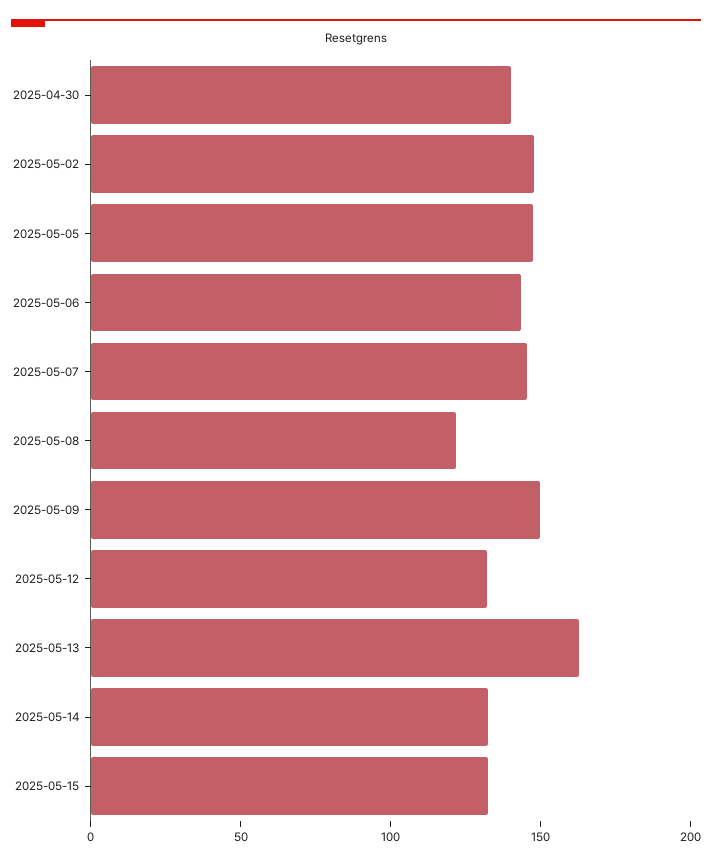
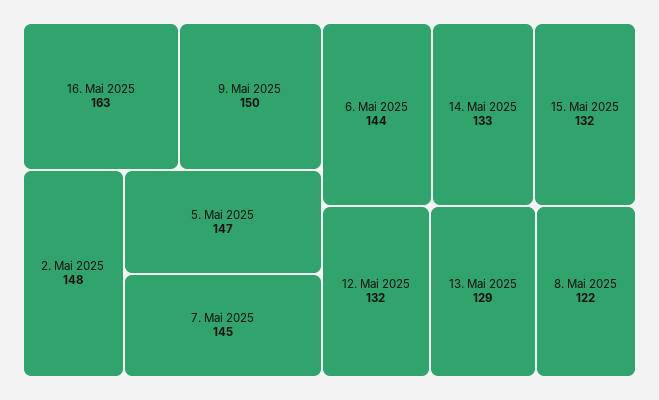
2025-04-30: 140 -> none
2025-05-13: 160 -> 129
16. Mai 2025: none -> 163

